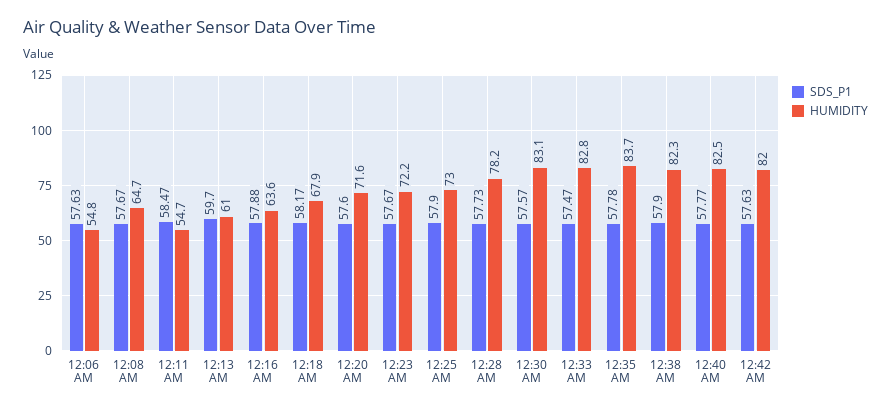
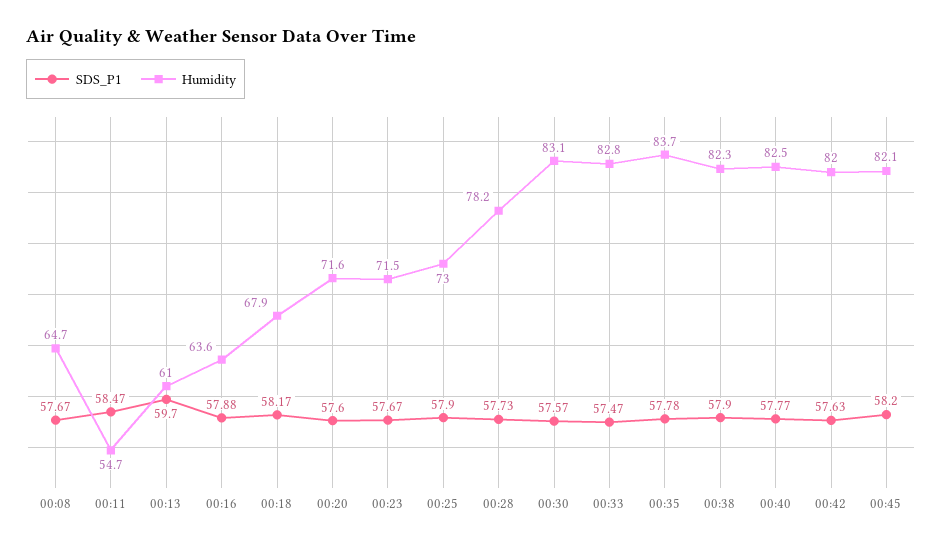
SDS_P1, 12:06 AM: 57.63 -> none
HUMIDITY, 12:06 AM: 54.8 -> none
HUMIDITY, 12:23 AM: 72.2 -> 71.5
SDS_P1, 00:45: none -> 58.2
HUMIDITY, 00:45: none -> 82.1

